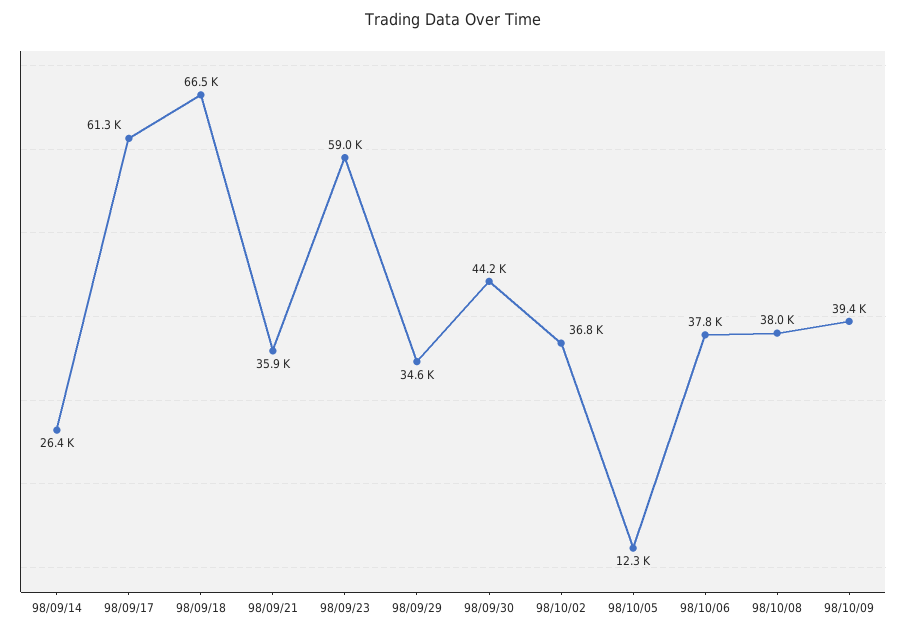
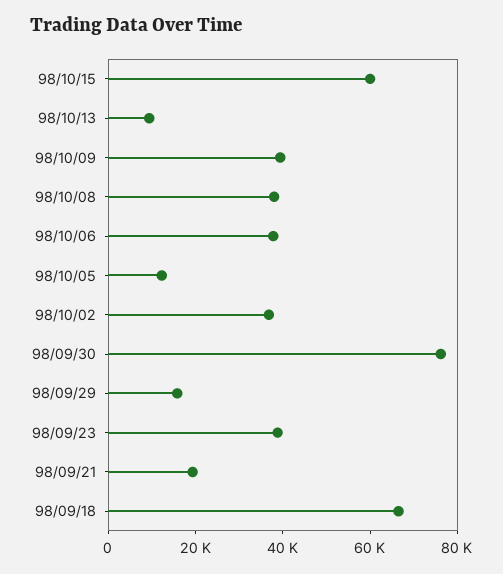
98/09/14: 26400 -> none
98/09/17: 61300 -> none
98/09/21: 35900 -> 20000
98/09/23: 59000 -> 40000
98/09/29: 34600 -> 15000
98/09/30: 44200 -> 75000
98/10/15: none -> 60000
98/10/13: none -> 10000

